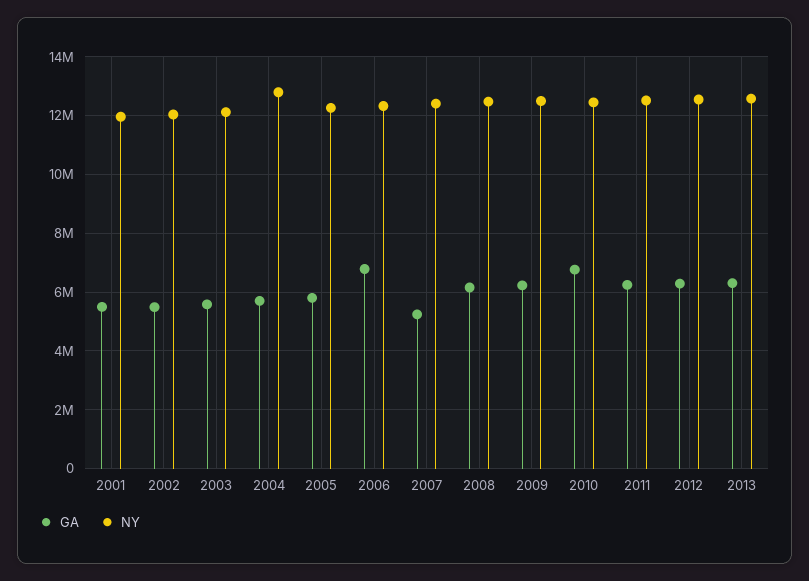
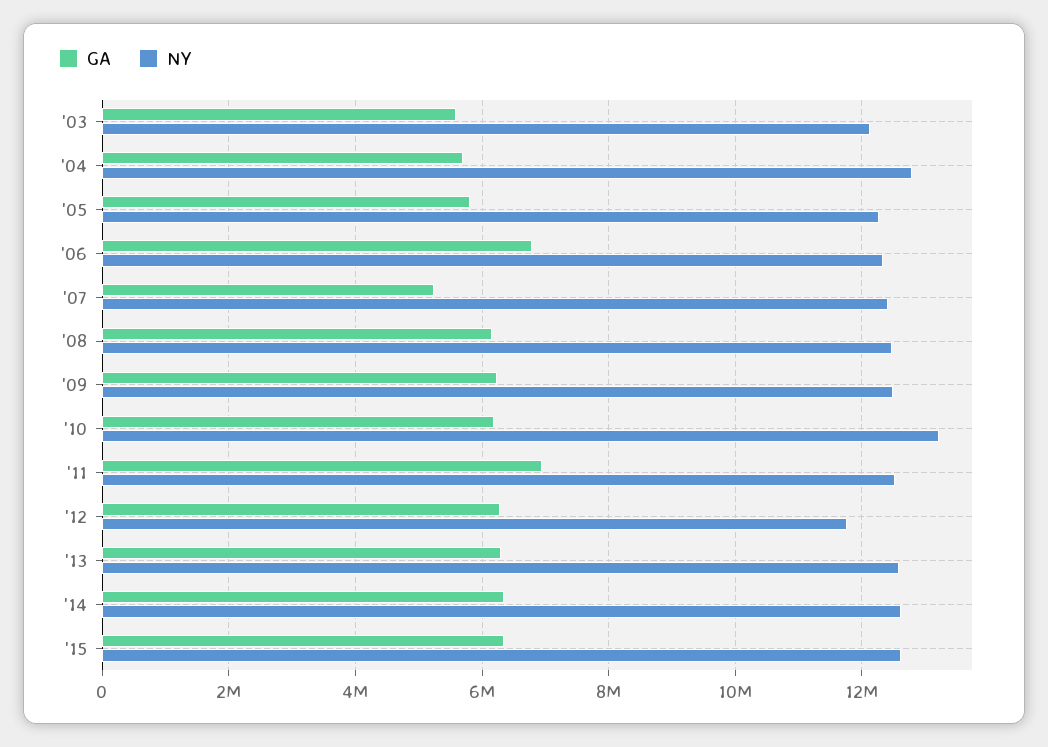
GA, 2001: 5500000 -> none
NY, 2001: 12000000 -> none
GA, 2002: 5500000 -> none
NY, 2002: 12000000 -> none
GA, 2010: 6750000 -> 6200000
NY, 2010: 12500000 -> 13200000
GA, 2011: 6250000 -> 7000000
NY, 2012: 12500000 -> 11800000
GA, '14: none -> 6400000
NY, '14: none -> 12600000
GA, '15: none -> 6400000
NY, '15: none -> 12600000

